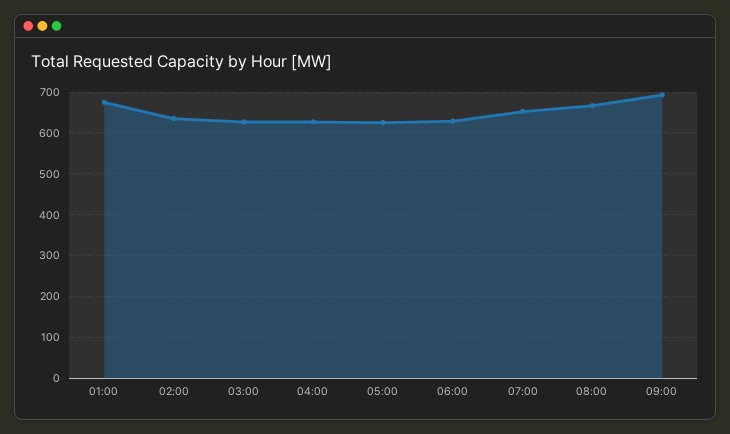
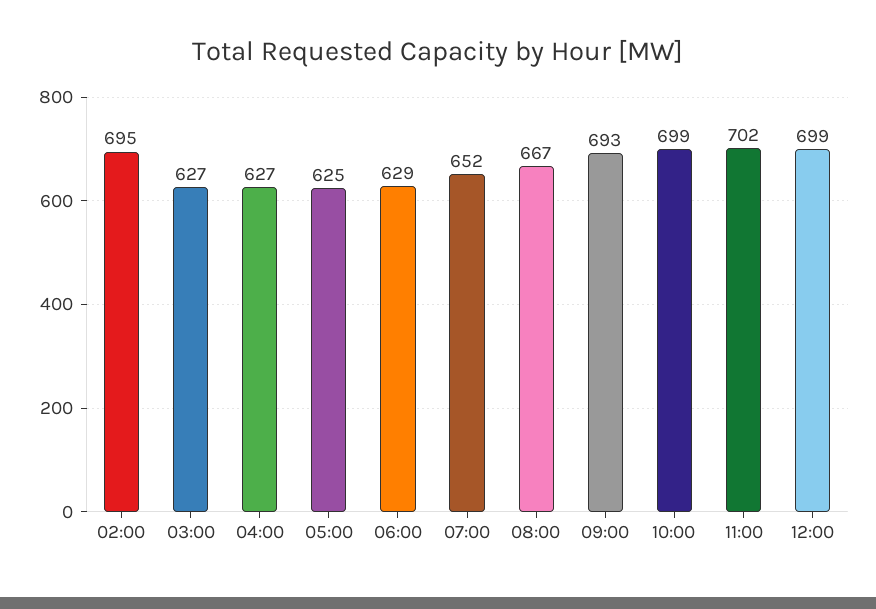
01:00: 680 -> none
02:00: 640 -> 695
10:00: none -> 699
11:00: none -> 702
12:00: none -> 699

